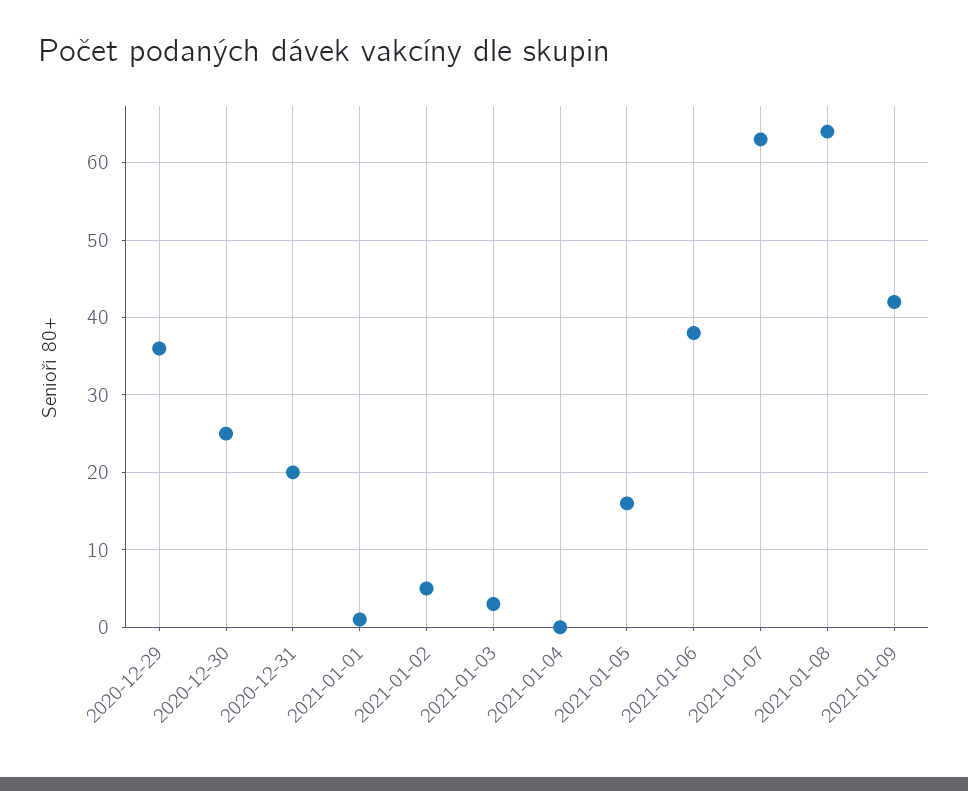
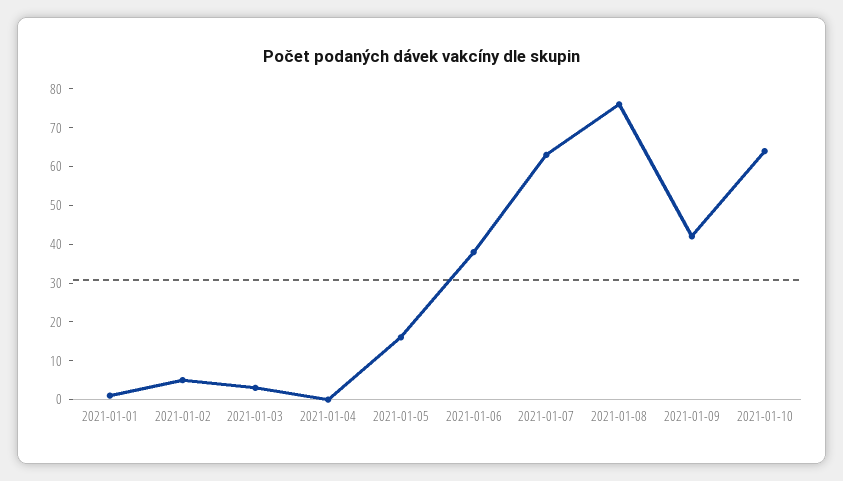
2020-12-29: 36 -> none
2020-12-30: 25 -> none
2020-12-31: 20 -> none
2021-01-08: 64 -> 75
2021-01-10: none -> 65

